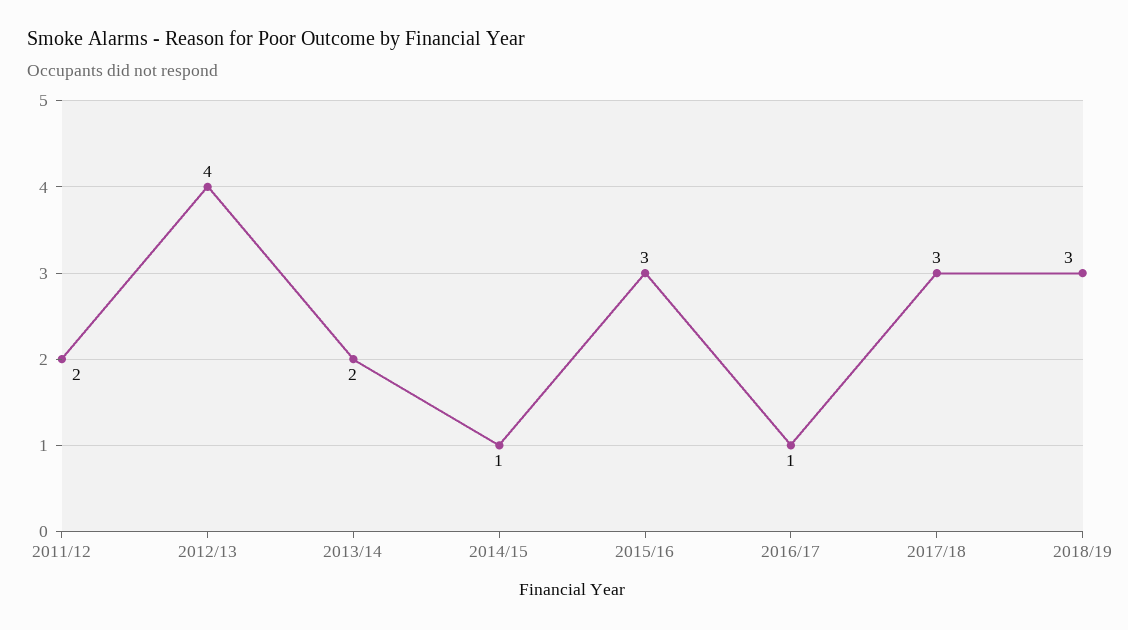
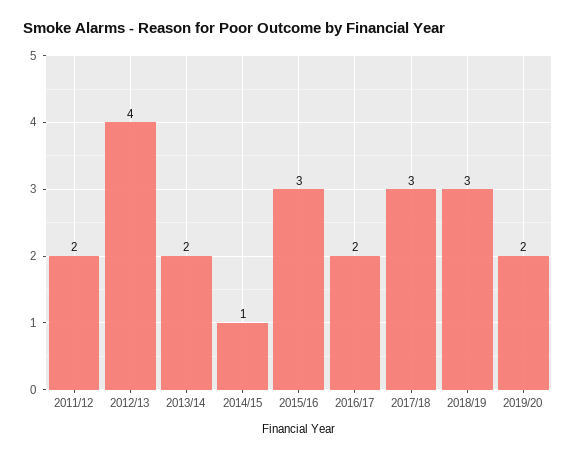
2016/17: 1 -> 2
2019/20: none -> 2

